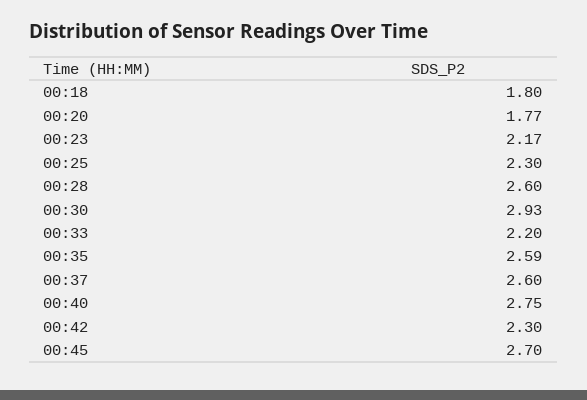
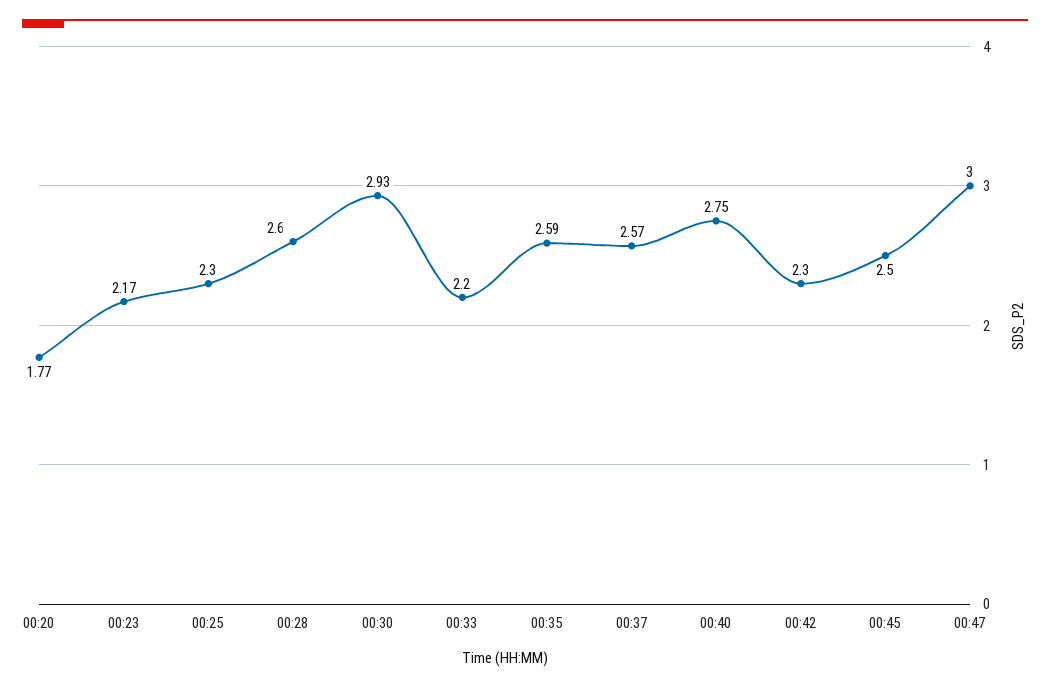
00:18: 1.8 -> none
00:37: 2.6 -> 2.57
00:45: 2.7 -> 2.5
00:47: none -> 3

